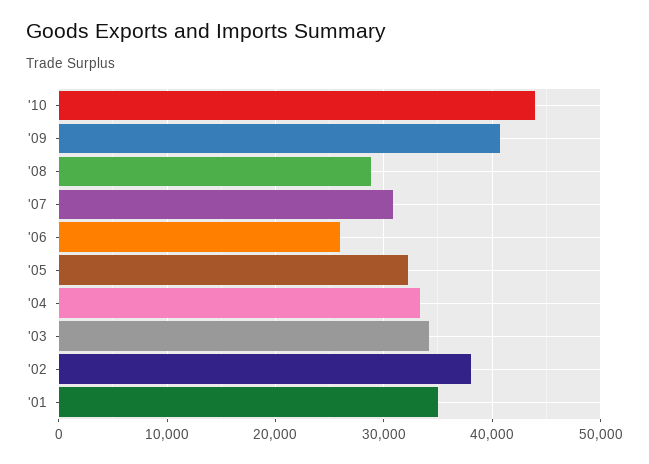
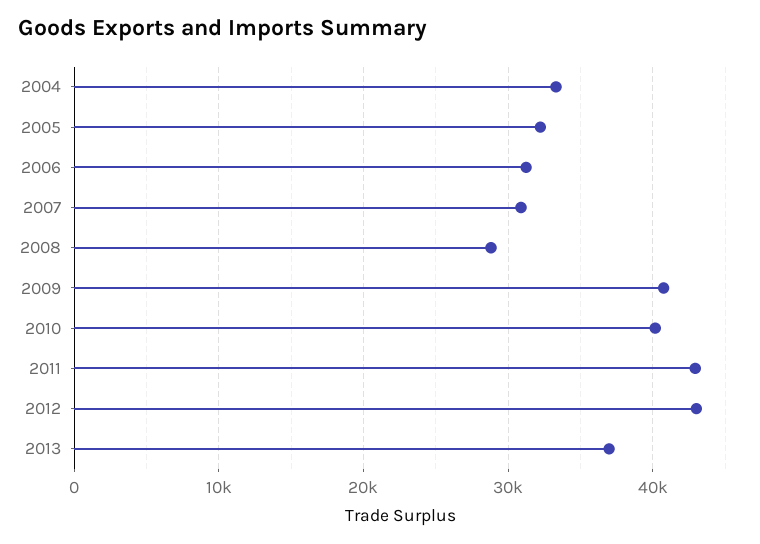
'10: 44000 -> 40000
'06: 26000 -> 31000
'03: 34000 -> none
'02: 38000 -> none
'01: 35000 -> none
2011: none -> 43000
2012: none -> 43000
2013: none -> 37000

